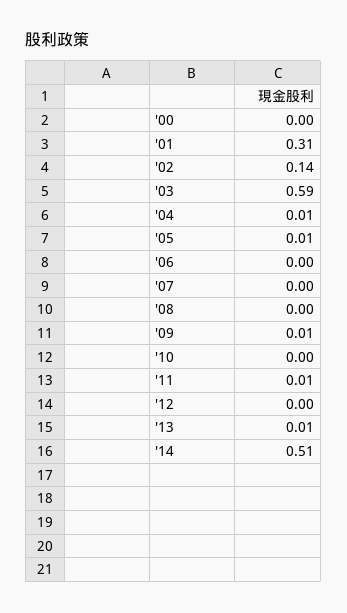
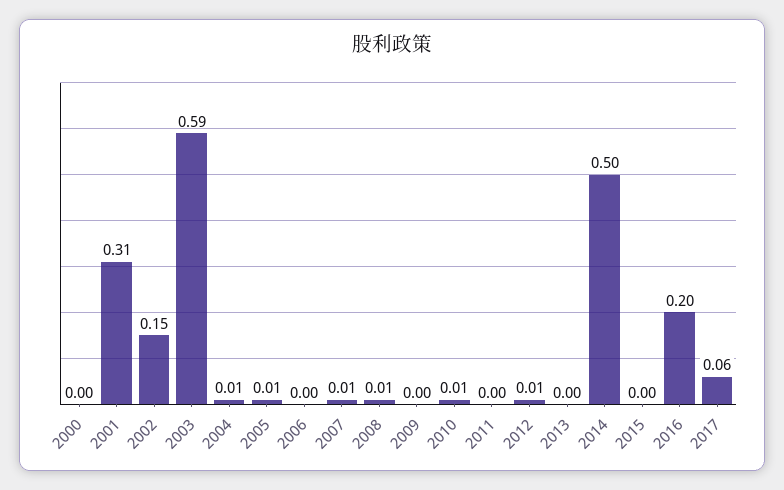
'02: 0.14 -> 0.15
'07: 0 -> 0.01
'08: 0 -> 0.01
'09: 0.01 -> 0
'10: 0 -> 0.01
'11: 0.01 -> 0
'12: 0 -> 0.01
'13: 0.01 -> 0
'14: 0.51 -> 0.5
2015: none -> 0
2016: none -> 0.2
2017: none -> 0.06

